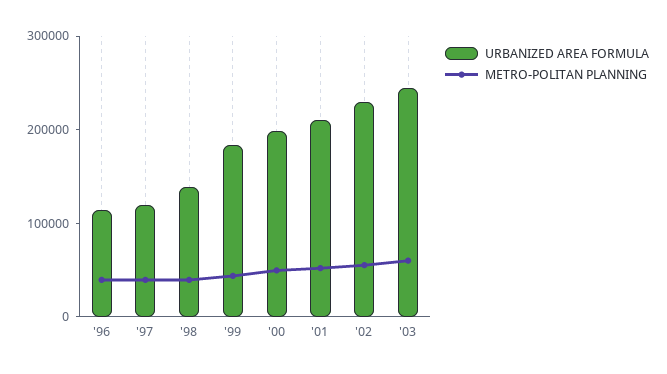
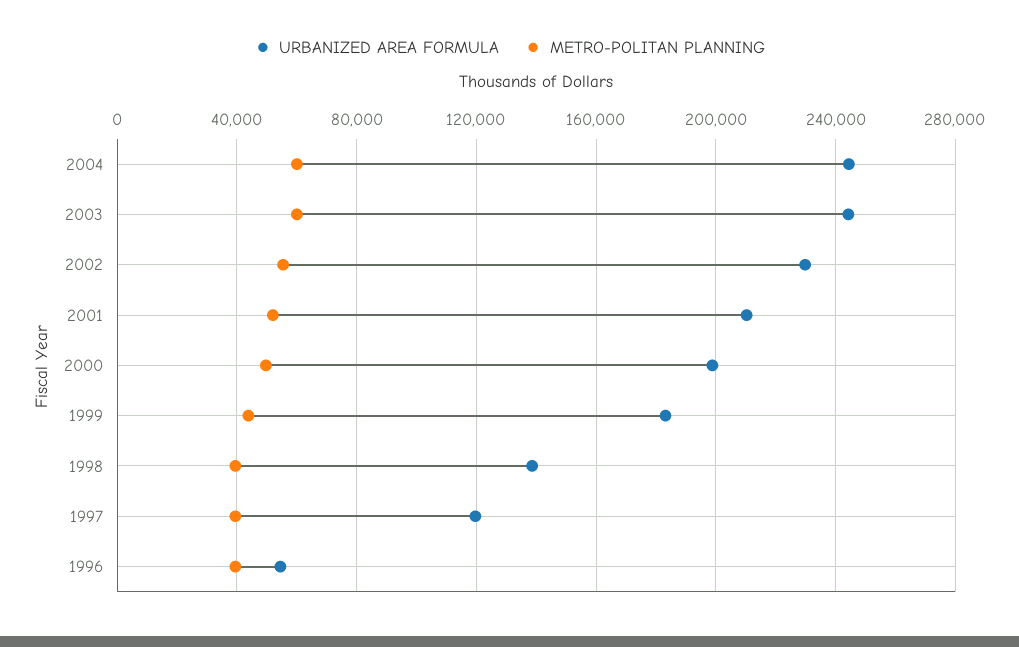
URBANIZED AREA FORMULA, '96: 120000 -> 55000
URBANIZED AREA FORMULA, 2004: none -> 245000
METRO-POLITAN PLANNING, 2004: none -> 60000

